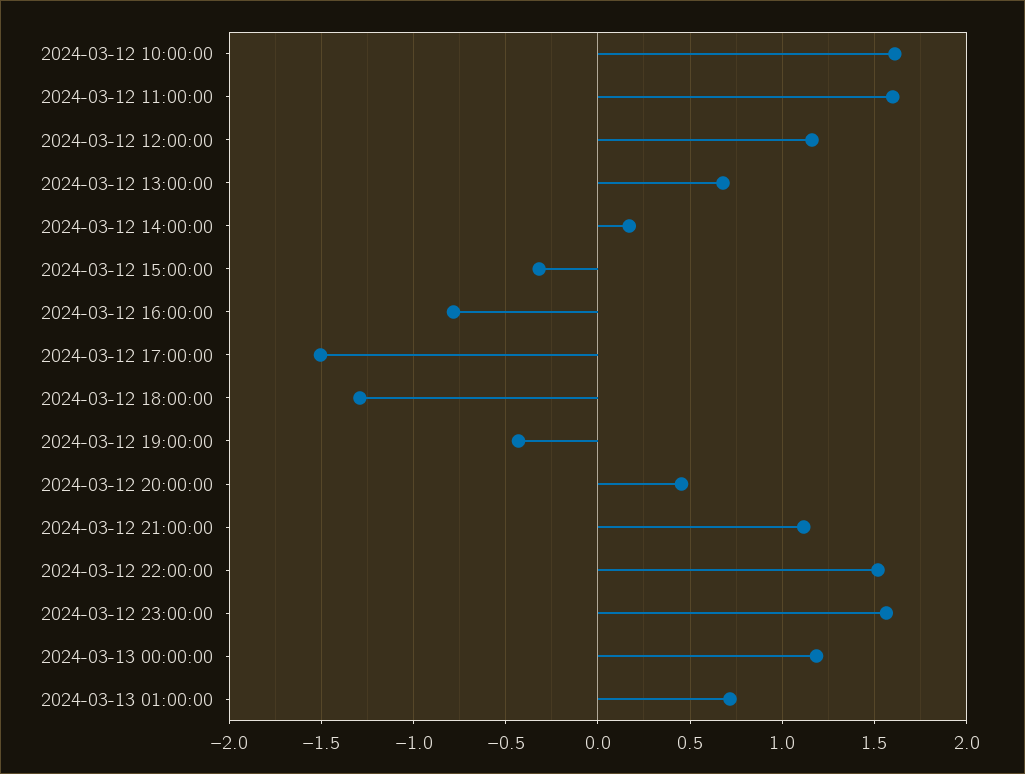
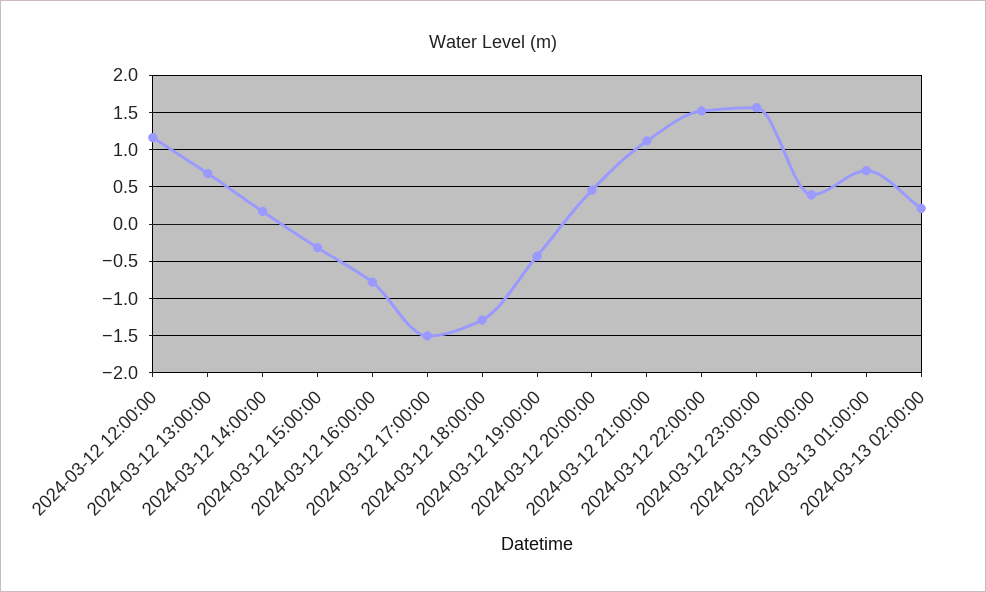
2024-03-12 10:00:00: 1.6 -> none
2024-03-12 11:00:00: 1.6 -> none
2024-03-13 00:00:00: 1.2 -> 0.4
2024-03-13 02:00:00: none -> 0.2

